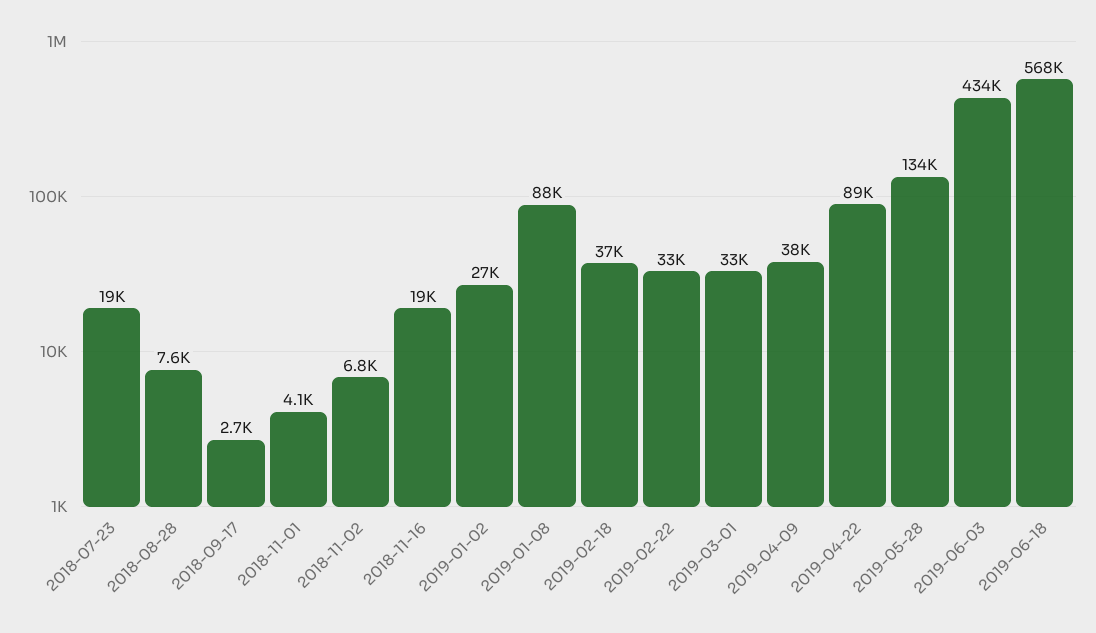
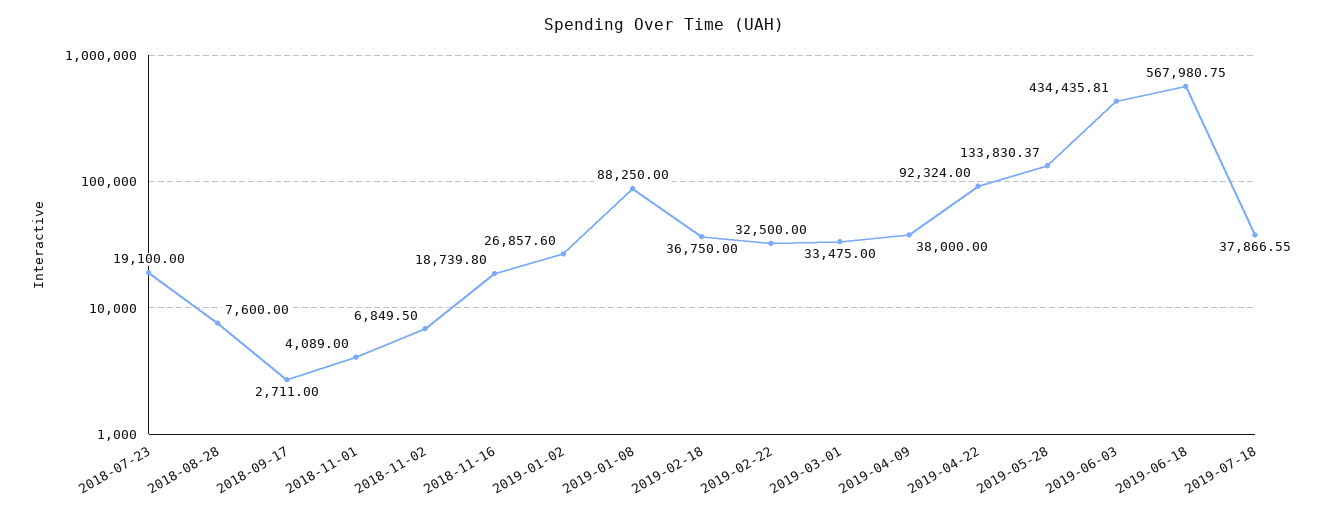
2019-04-22: 89000 -> 92324
2019-07-18: none -> 37866.55

